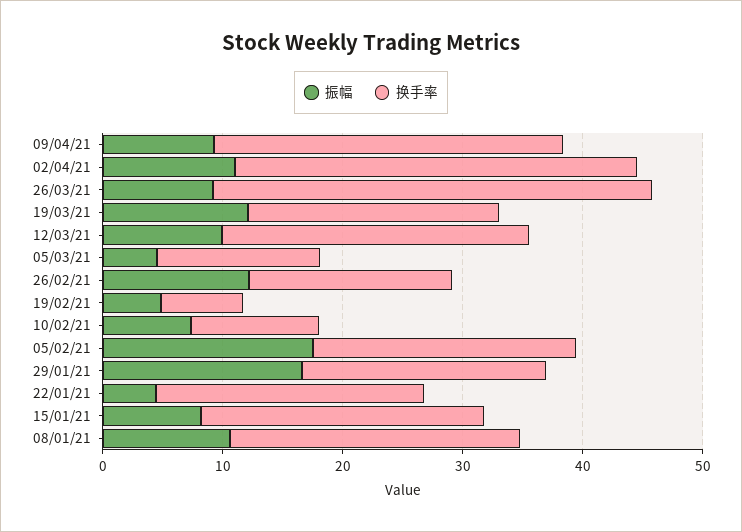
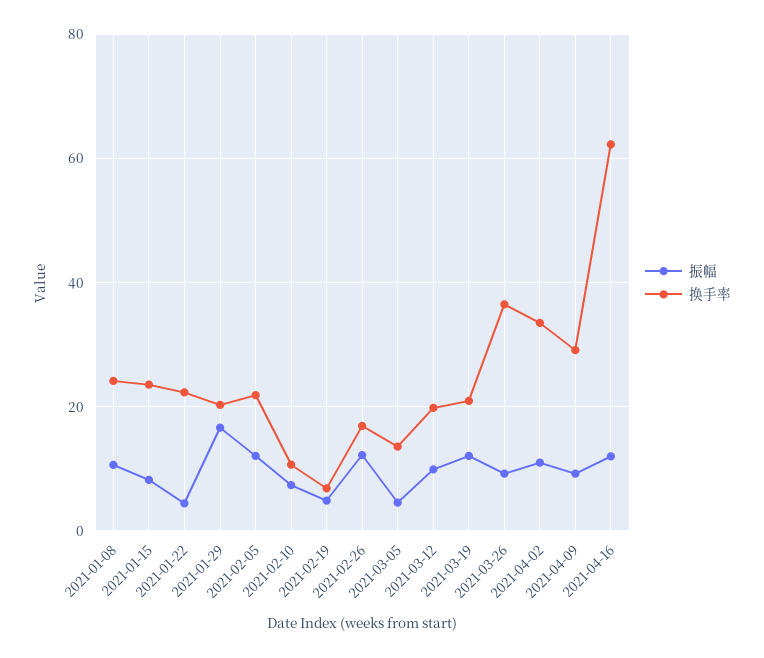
换手率, 12/03/21: 26 -> 20
振幅, 05/02/21: 18 -> 12
振幅, 2021-04-16: none -> 12
换手率, 2021-04-16: none -> 62

